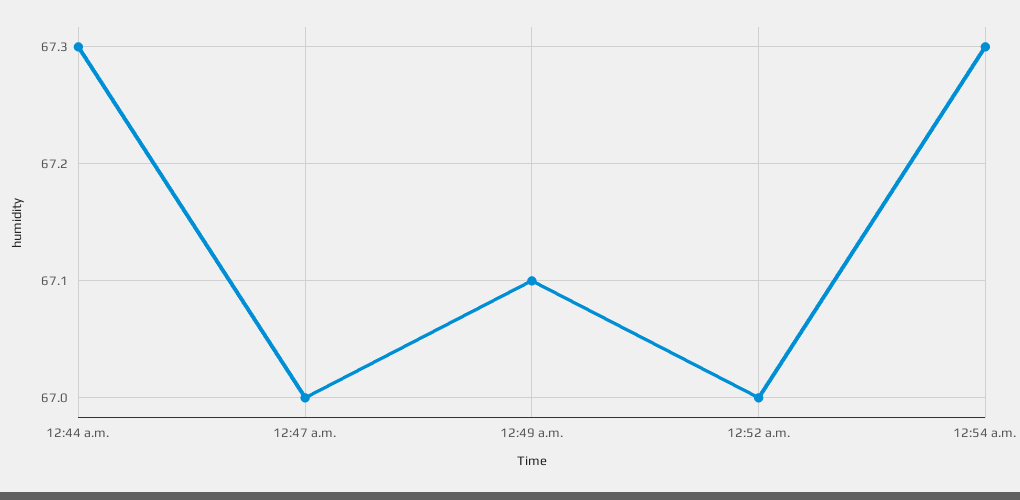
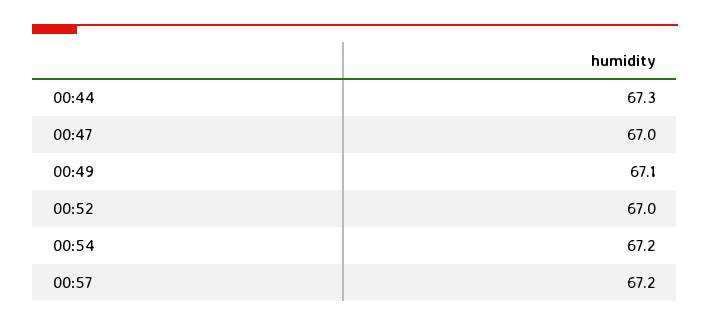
12:54 a.m.: 67.3 -> 67.2
00:57: none -> 67.2

